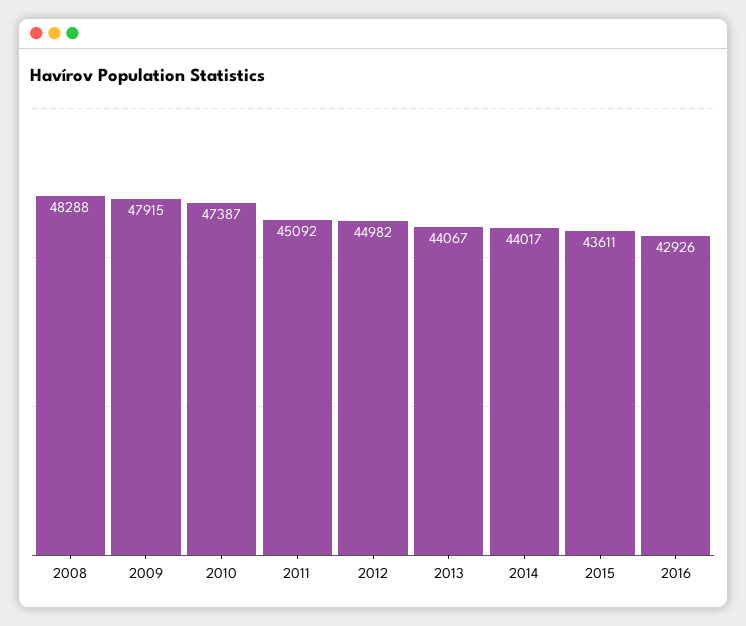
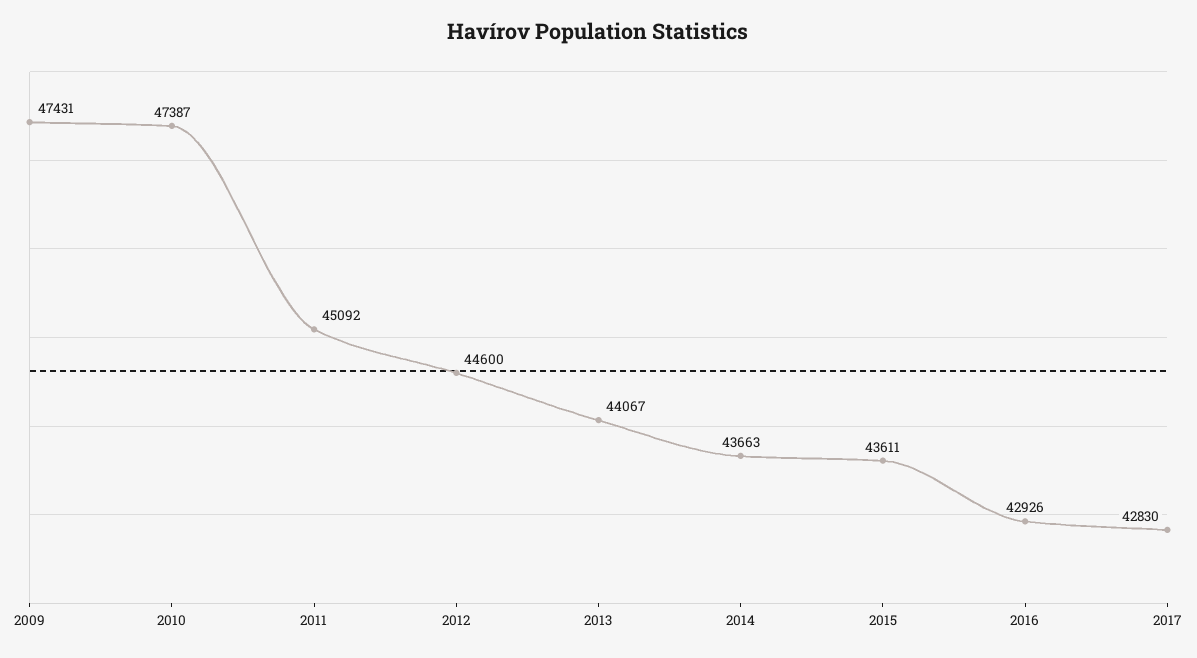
2008: 48288 -> none
2009: 47915 -> 47431
2012: 44982 -> 44600
2014: 44017 -> 43663
2017: none -> 42830

